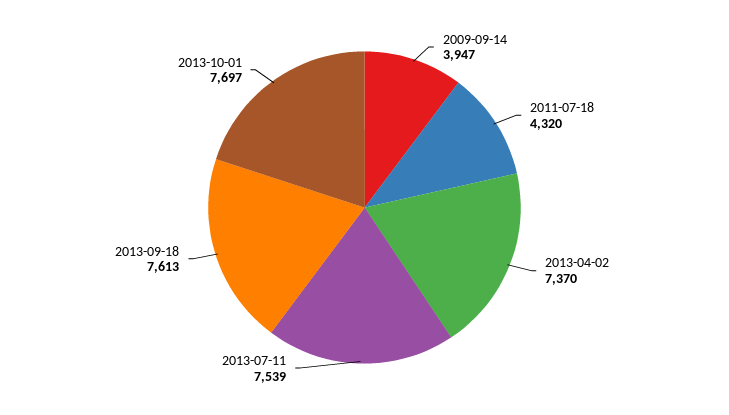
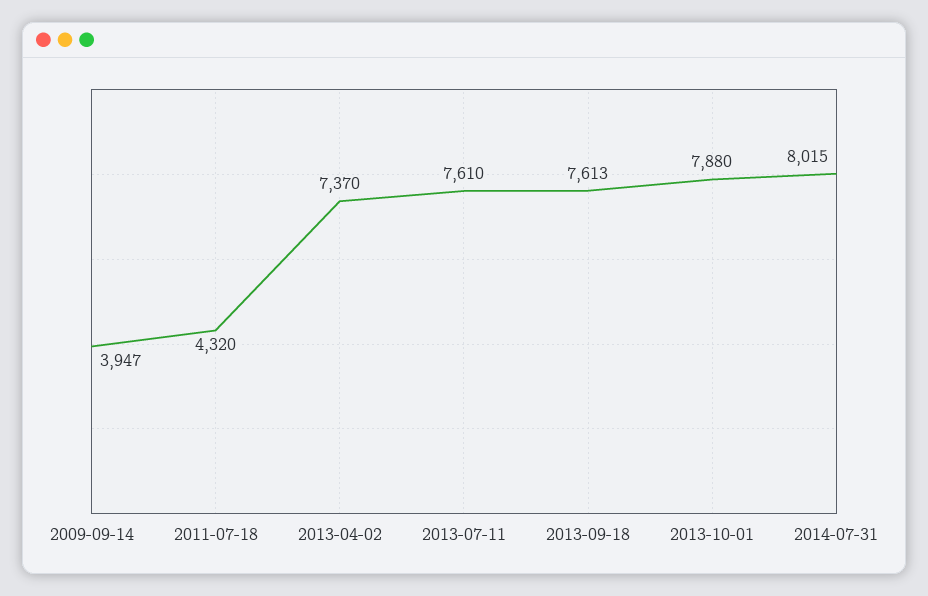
2013-07-11: 7539 -> 7610
2013-10-01: 7697 -> 7880
2014-07-31: none -> 8015

